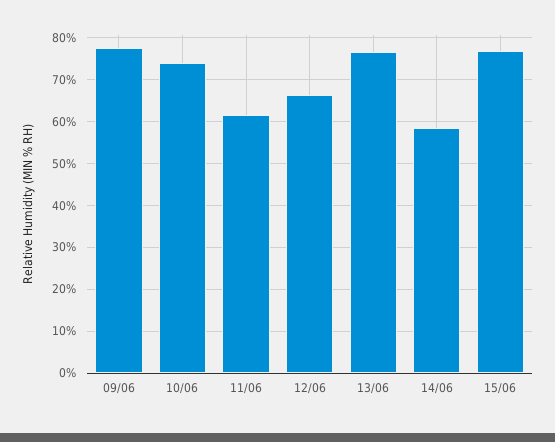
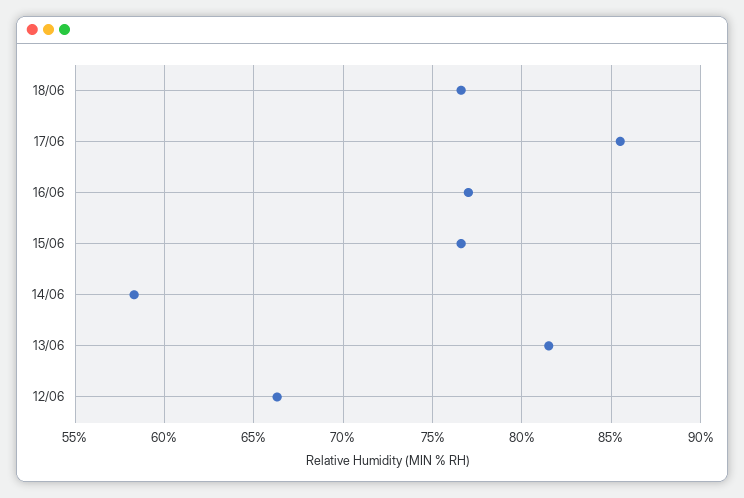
09/06: 78 -> none
10/06: 74 -> none
11/06: 62 -> none
13/06: 76 -> 81.5
18/06: none -> 76.5
17/06: none -> 85.5
16/06: none -> 77

